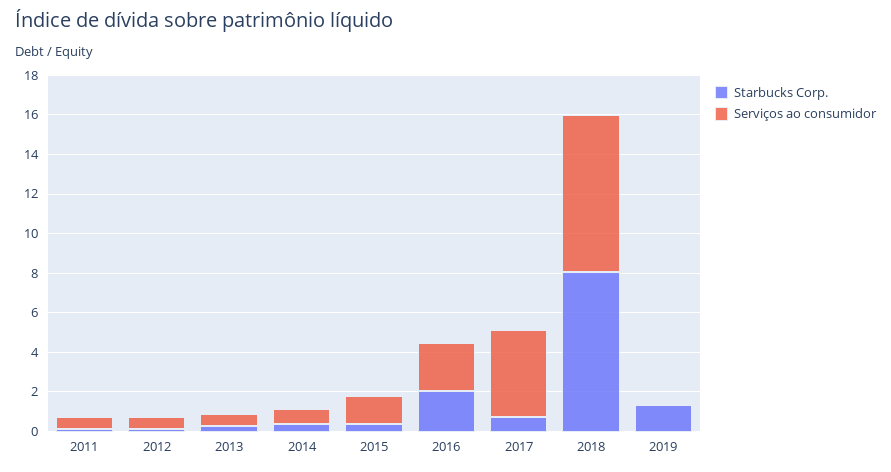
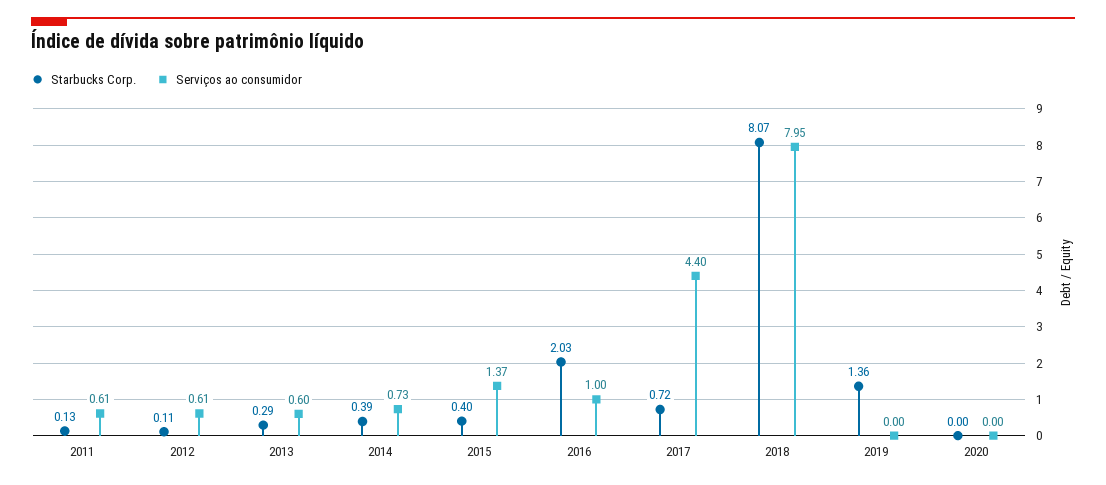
Serviços ao consumidor, 2016: 2.5 -> 1
Starbucks Corp., 2020: none -> 0
Serviços ao consumidor, 2020: none -> 0

